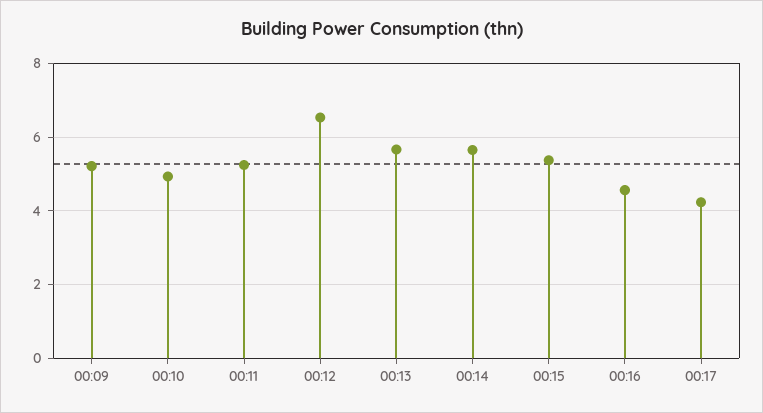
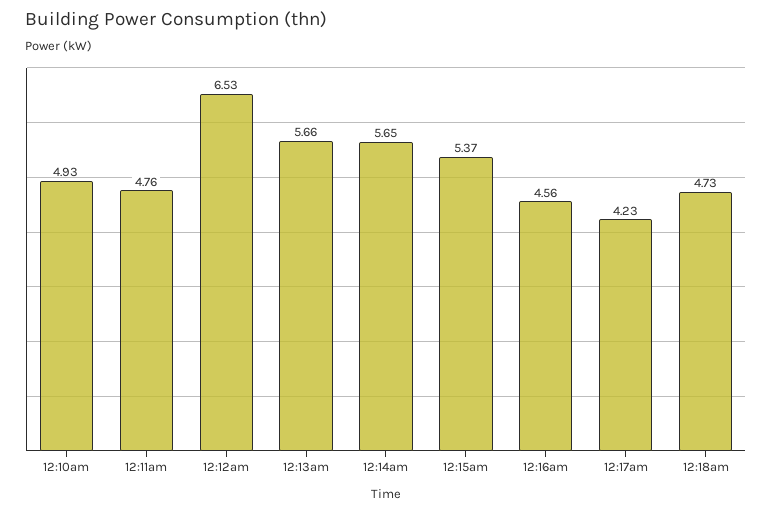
00:09: 5.2 -> none
00:11: 5.2 -> 4.76
12:18am: none -> 4.73

